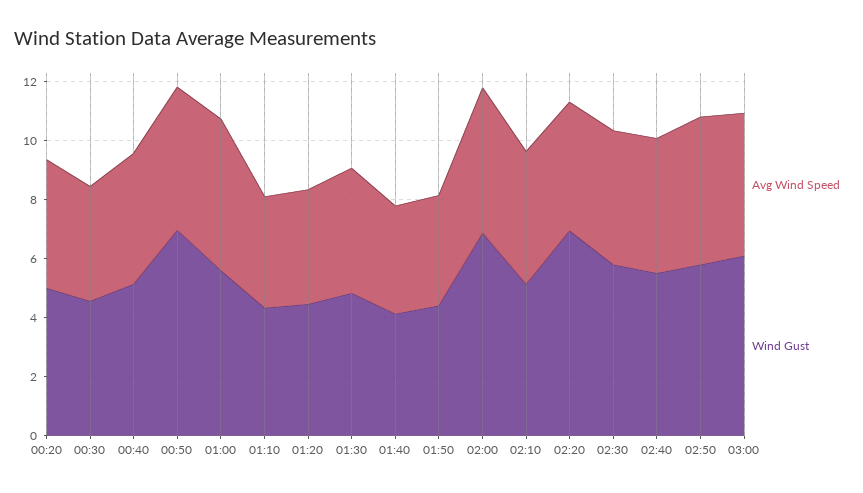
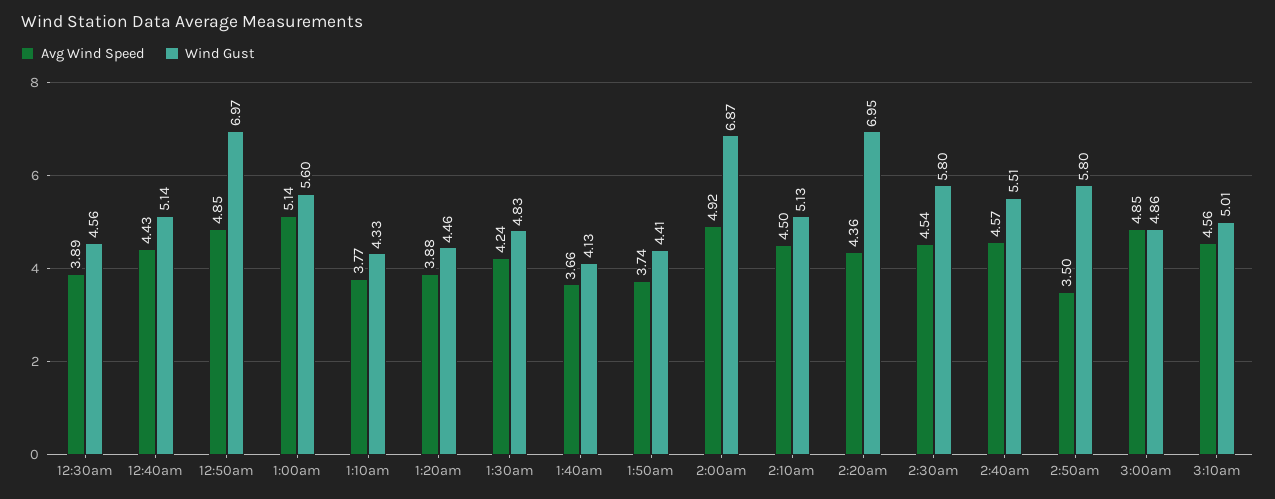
Avg Wind Speed, 00:20: 4.5 -> none
Wind Gust, 00:20: 5 -> none
Avg Wind Speed, 02:50: 5 -> 3.5
Wind Gust, 03:00: 6 -> 4.86
Avg Wind Speed, 3:10am: none -> 4.56
Wind Gust, 3:10am: none -> 5.01

